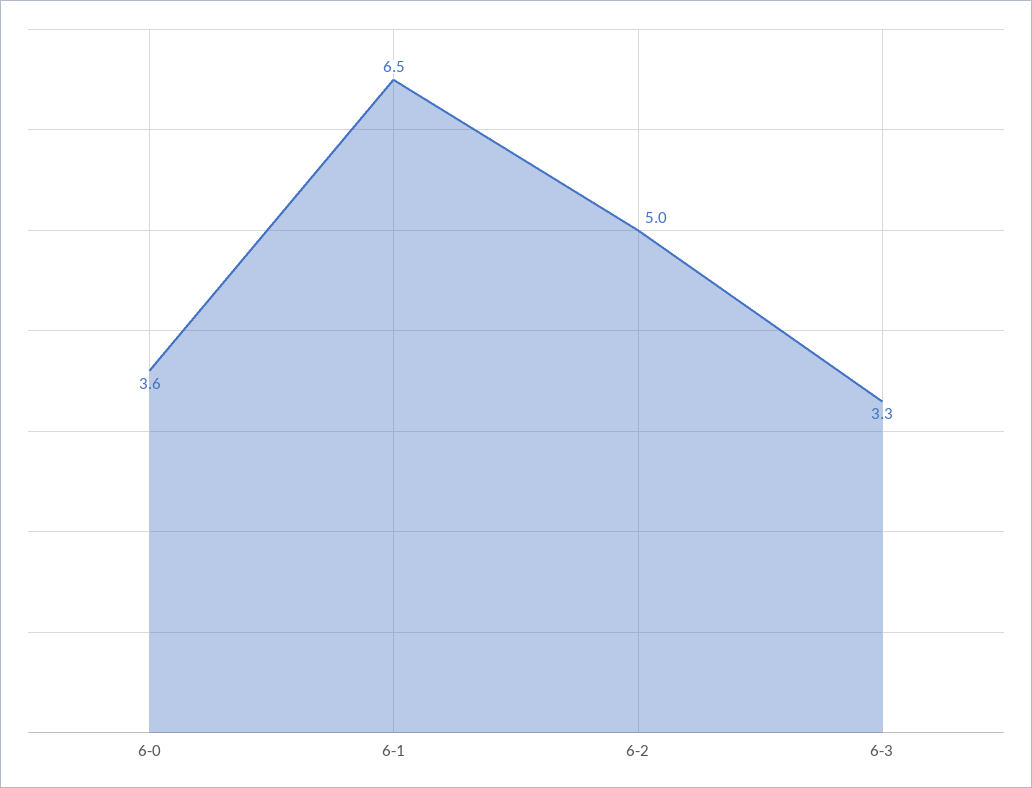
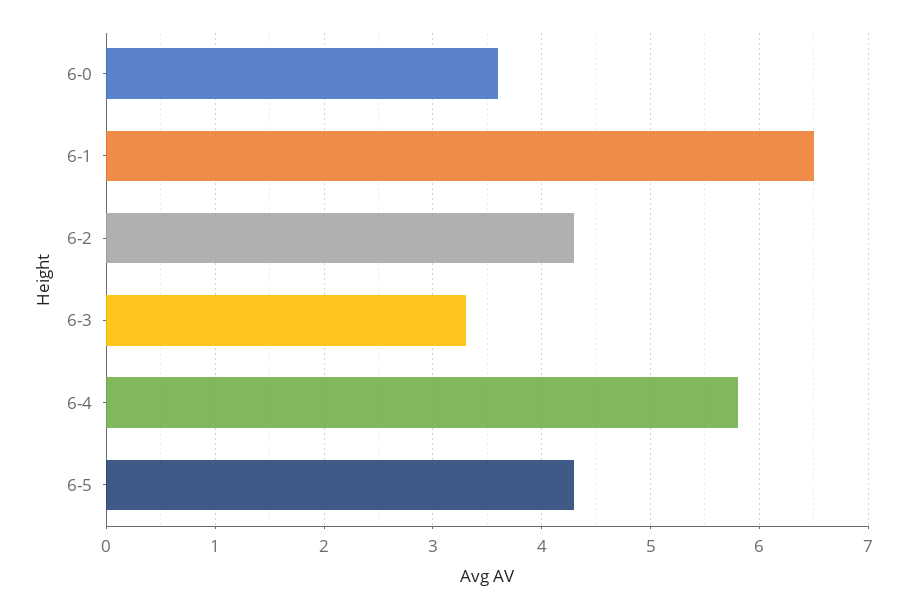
6-2: 5 -> 4.3
6-4: none -> 5.8
6-5: none -> 4.3

